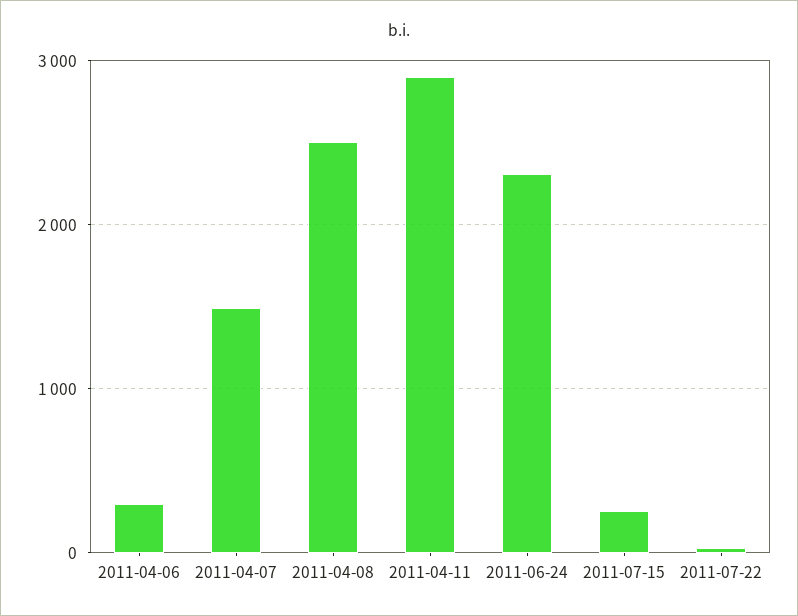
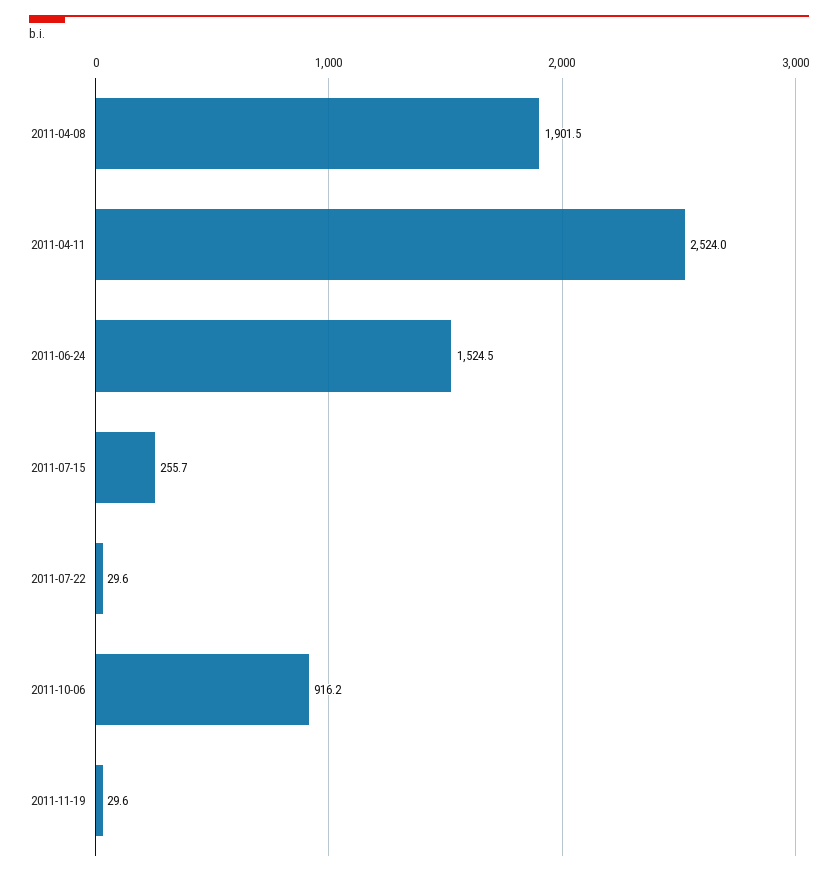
2011-04-06: 300 -> none
2011-04-07: 1500 -> none
2011-04-08: 2500 -> 1901.5
2011-04-11: 2900 -> 2524
2011-06-24: 2300 -> 1524.5
2011-10-06: none -> 916.2
2011-11-19: none -> 29.6

